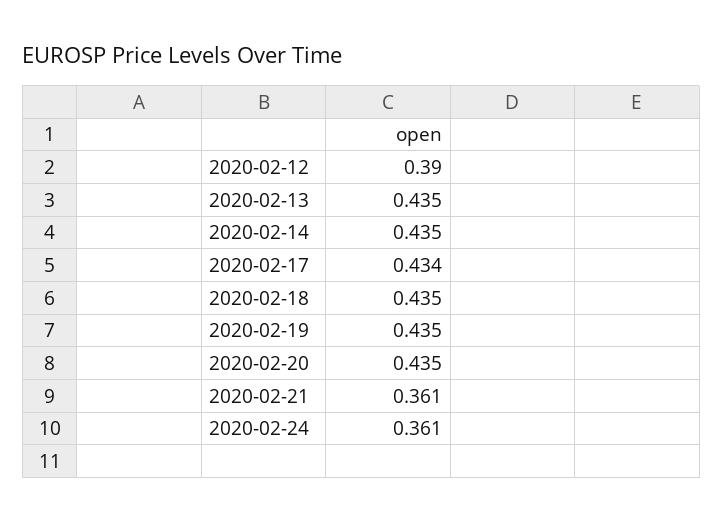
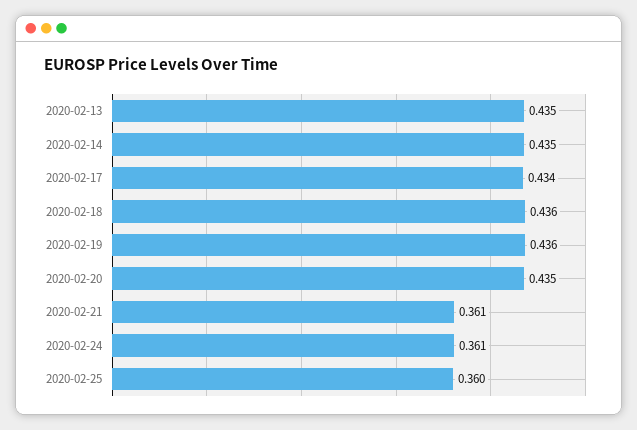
2020-02-12: 0.39 -> none
2020-02-18: 0.435 -> 0.436
2020-02-19: 0.435 -> 0.436
2020-02-25: none -> 0.36

